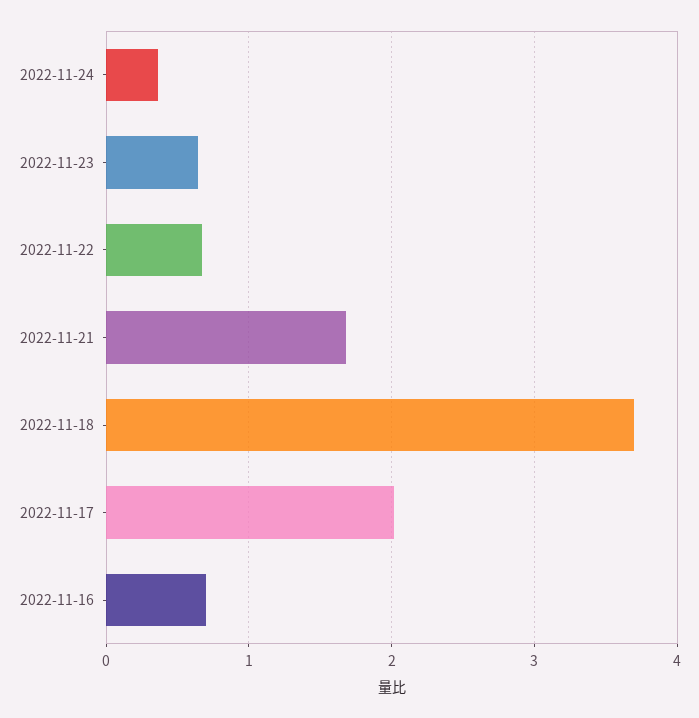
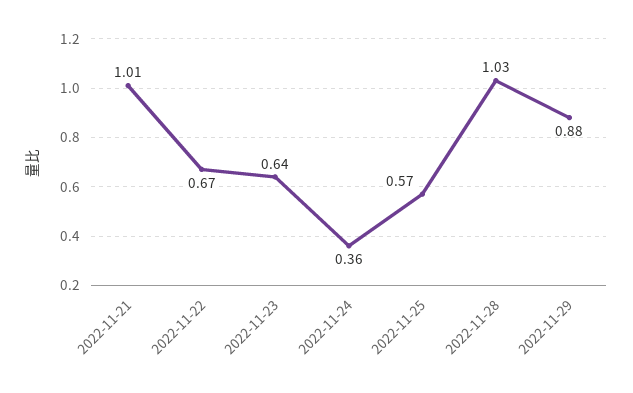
2022-11-21: 1.7 -> 1.01
2022-11-18: 3.7 -> none
2022-11-17: 2 -> none
2022-11-16: 0.7 -> none
2022-11-25: none -> 0.57
2022-11-28: none -> 1.03
2022-11-29: none -> 0.88

